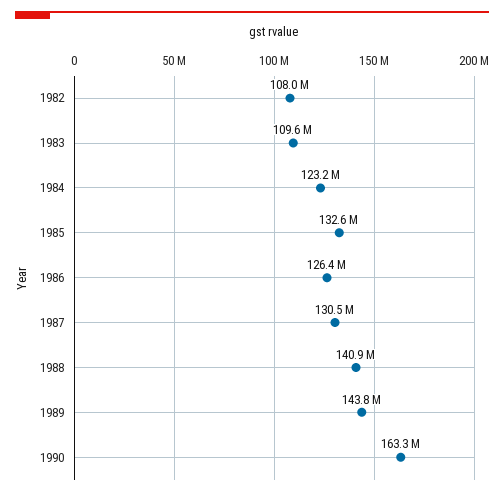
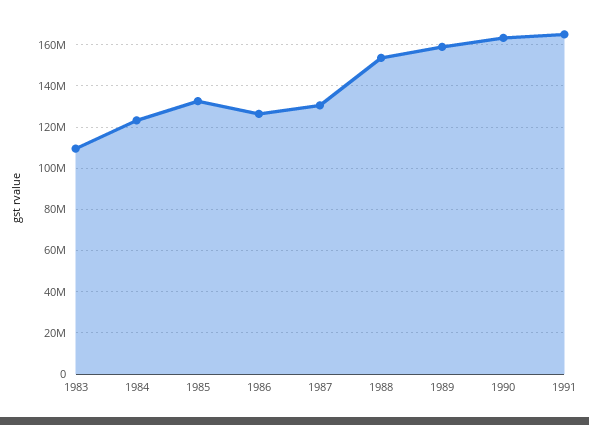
1982: 108000000 -> none
1988: 140900000 -> 155000000
1989: 143800000 -> 160000000
1991: none -> 165000000

